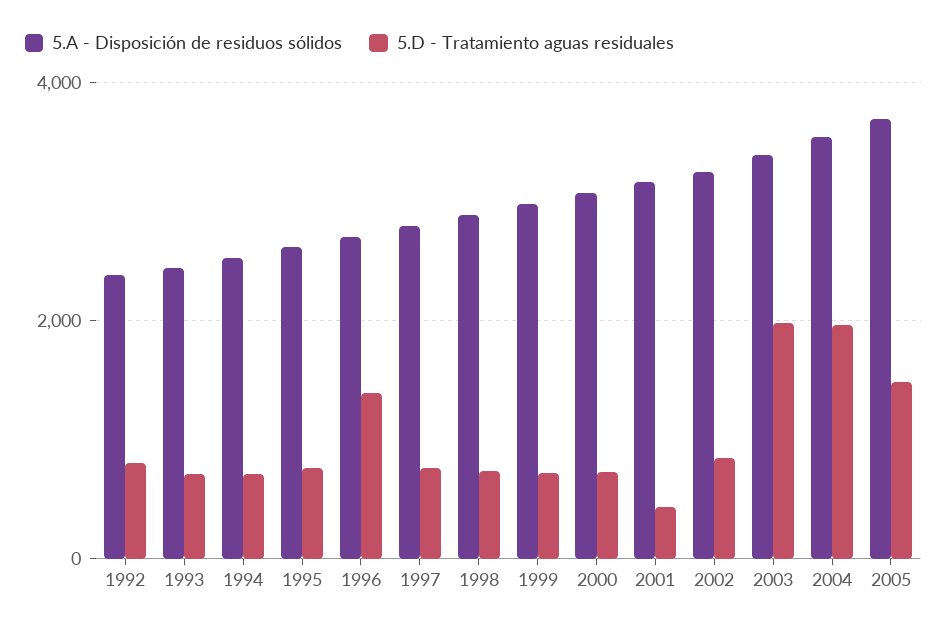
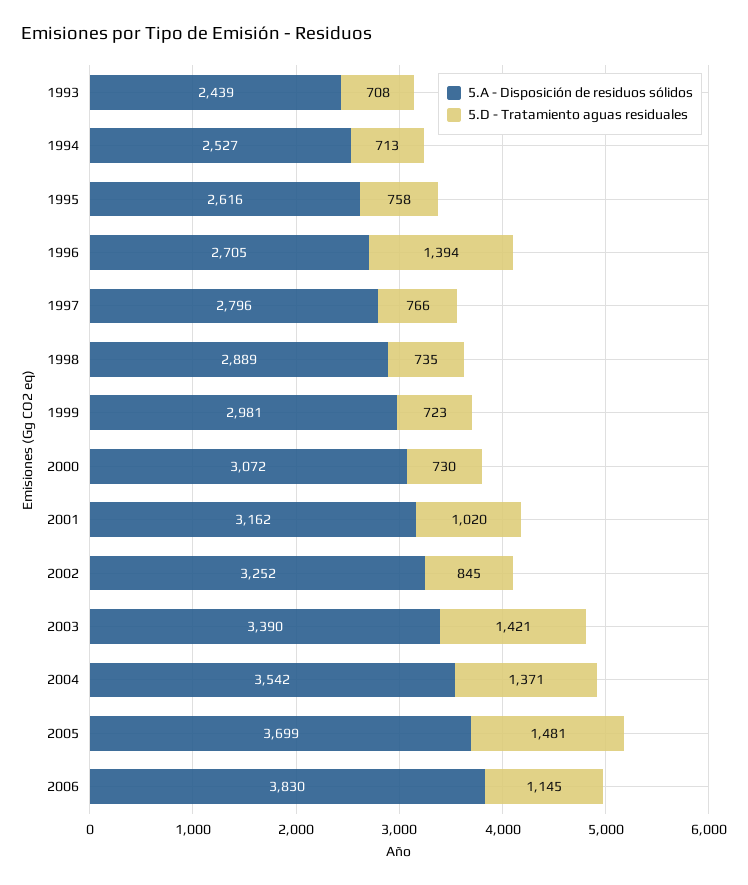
5.A - Disposición de residuos sólidos, 1992: 2400 -> none
5.D - Tratamiento aguas residuales, 1992: 800 -> none
5.D - Tratamiento aguas residuales, 2001: 400 -> 1020
5.D - Tratamiento aguas residuales, 2003: 2000 -> 1421
5.D - Tratamiento aguas residuales, 2004: 2000 -> 1371
5.A - Disposición de residuos sólidos, 2006: none -> 3830
5.D - Tratamiento aguas residuales, 2006: none -> 1145

